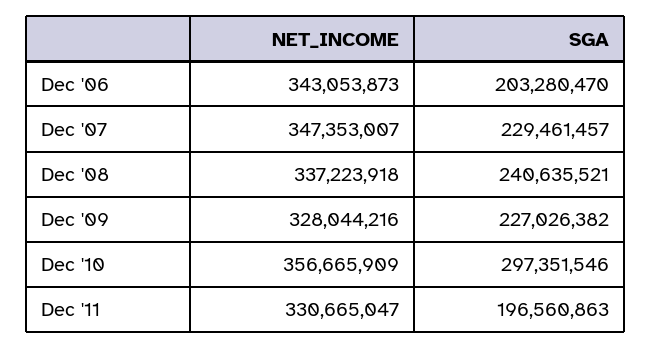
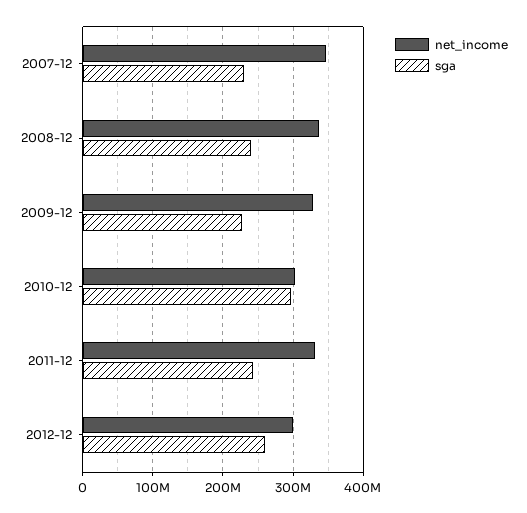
NET_INCOME, Dec '06: 343053873 -> none
SGA, Dec '06: 203280470 -> none
NET_INCOME, Dec '10: 356665909 -> 300000000
SGA, Dec '11: 196560863 -> 240000000
NET_INCOME, 2012-12: none -> 300000000
SGA, 2012-12: none -> 260000000

